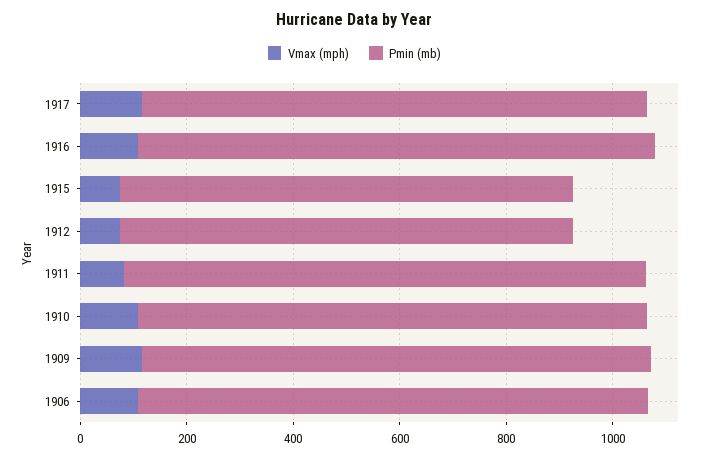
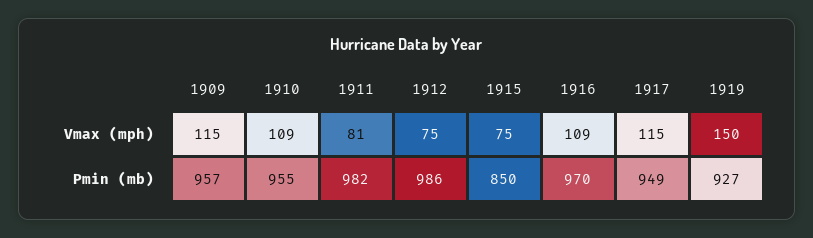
Pmin (mb), 1912: 850 -> 986
Vmax (mph), 1906: 100 -> none
Pmin (mb), 1906: 950 -> none
Vmax (mph), 1919: none -> 150
Pmin (mb), 1919: none -> 927

